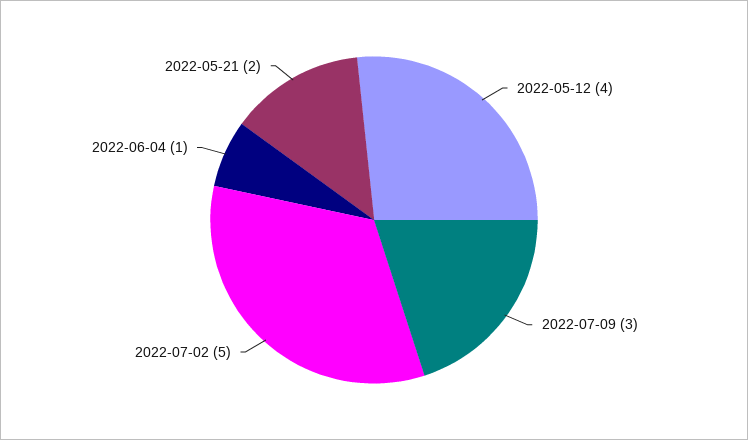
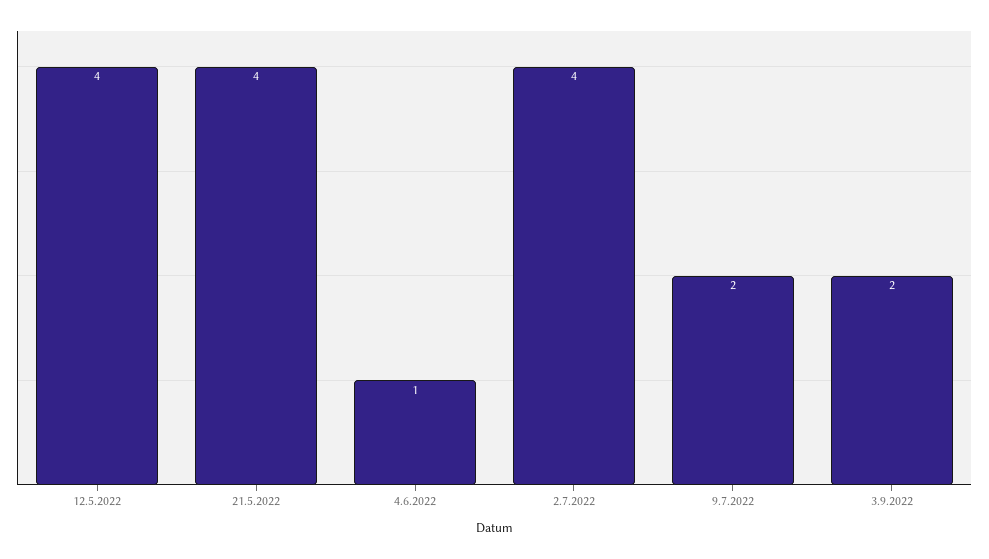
2022-07-09: 3 -> 2
2022-07-02: 5 -> 4
2022-05-21: 2 -> 4
3.9.2022: none -> 2

